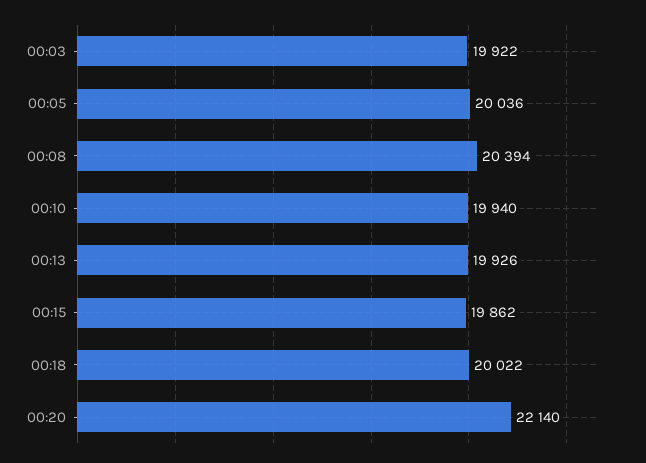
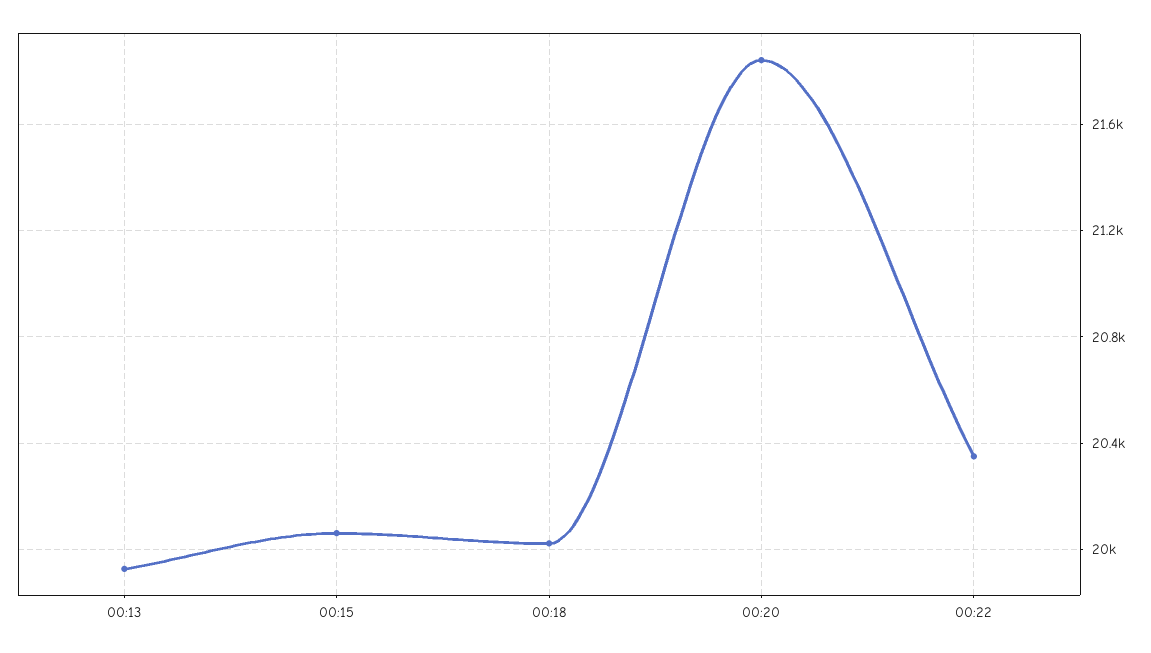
00:03: 19922 -> none
00:05: 20036 -> none
00:08: 20394 -> none
00:10: 19940 -> none
00:15: 19862 -> 20050
00:20: 22140 -> 21850
00:22: none -> 20350

